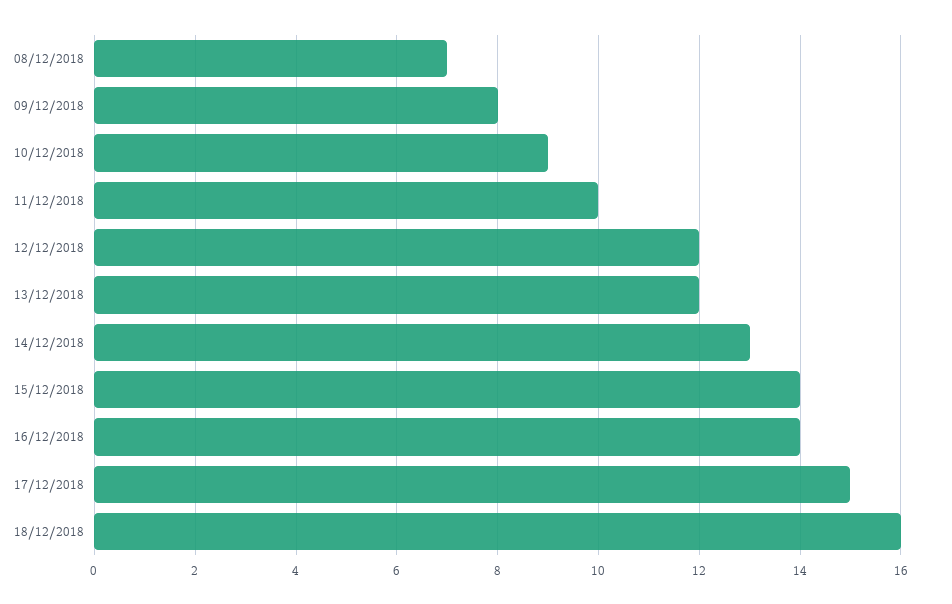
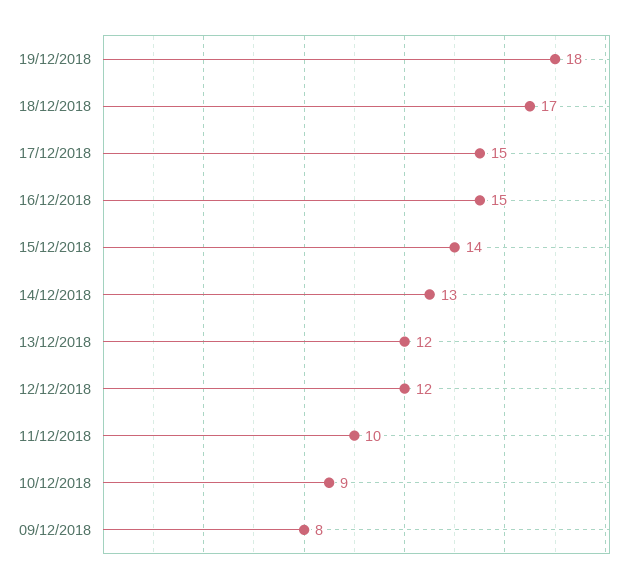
08/12/2018: 7 -> none
16/12/2018: 14 -> 15
18/12/2018: 16 -> 17
19/12/2018: none -> 18

